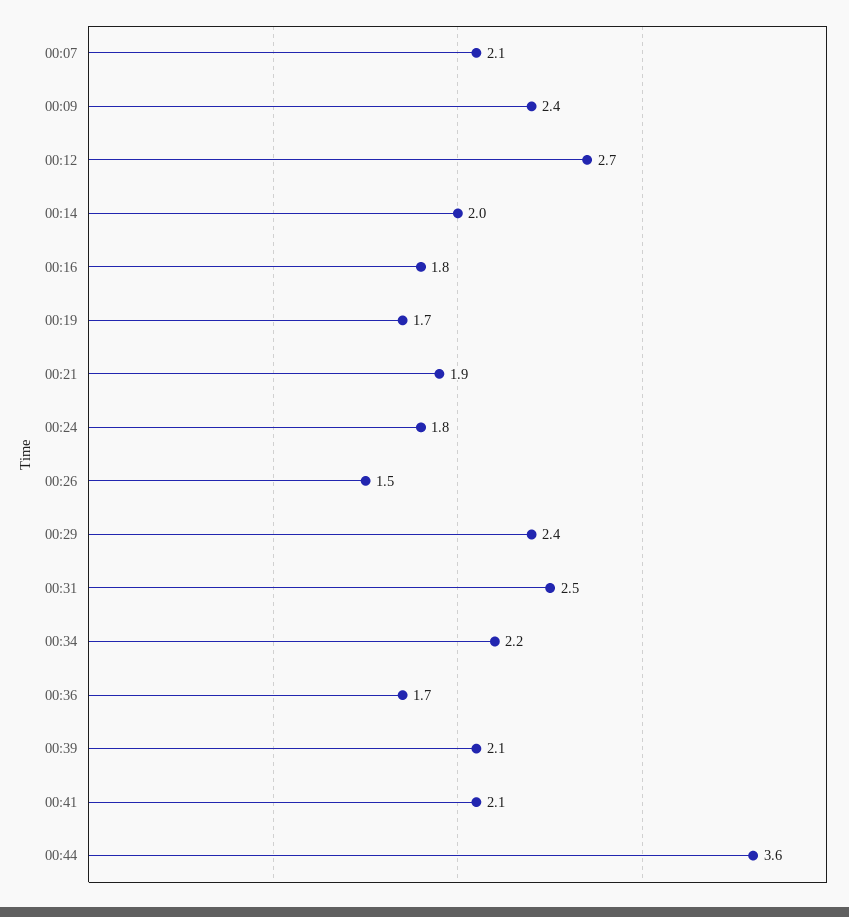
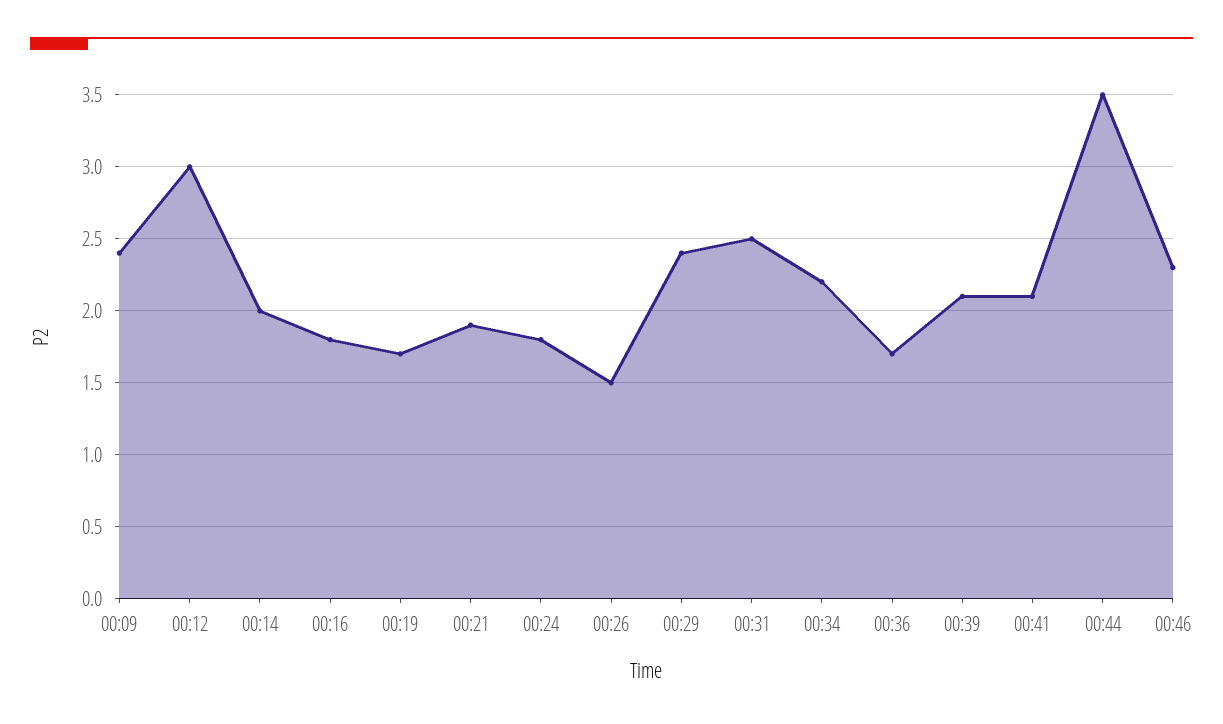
00:07: 2.1 -> none
00:12: 2.7 -> 3
00:44: 3.6 -> 3.5
00:46: none -> 2.3

